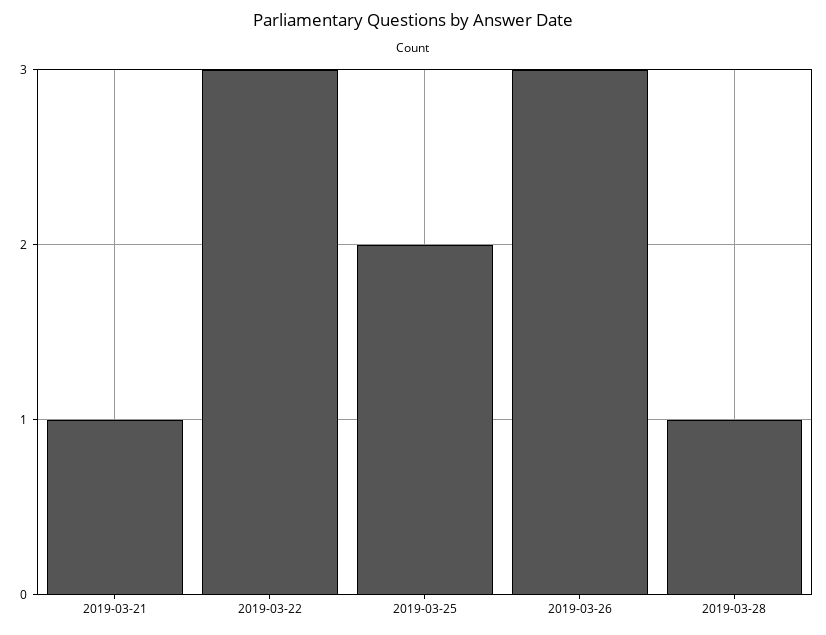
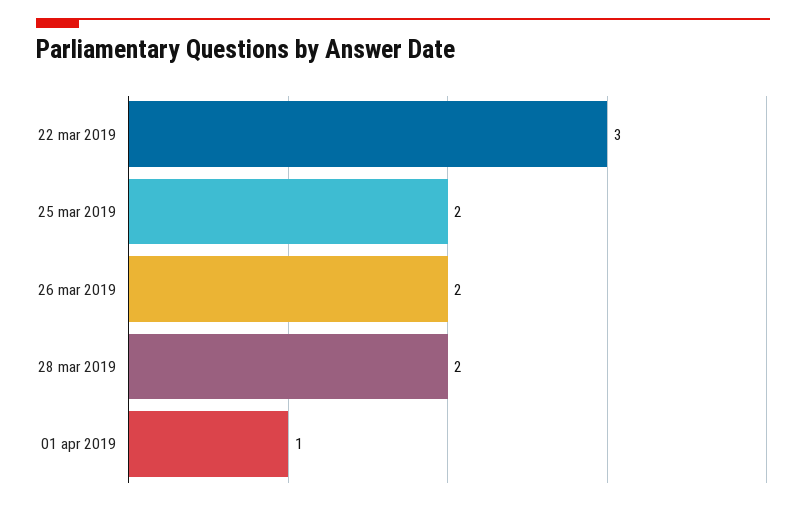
2019-03-21: 1 -> none
2019-03-26: 3 -> 2
2019-03-28: 1 -> 2
01 apr 2019: none -> 1

